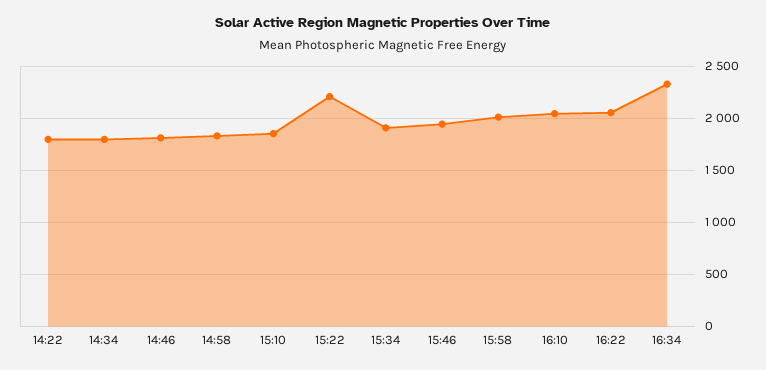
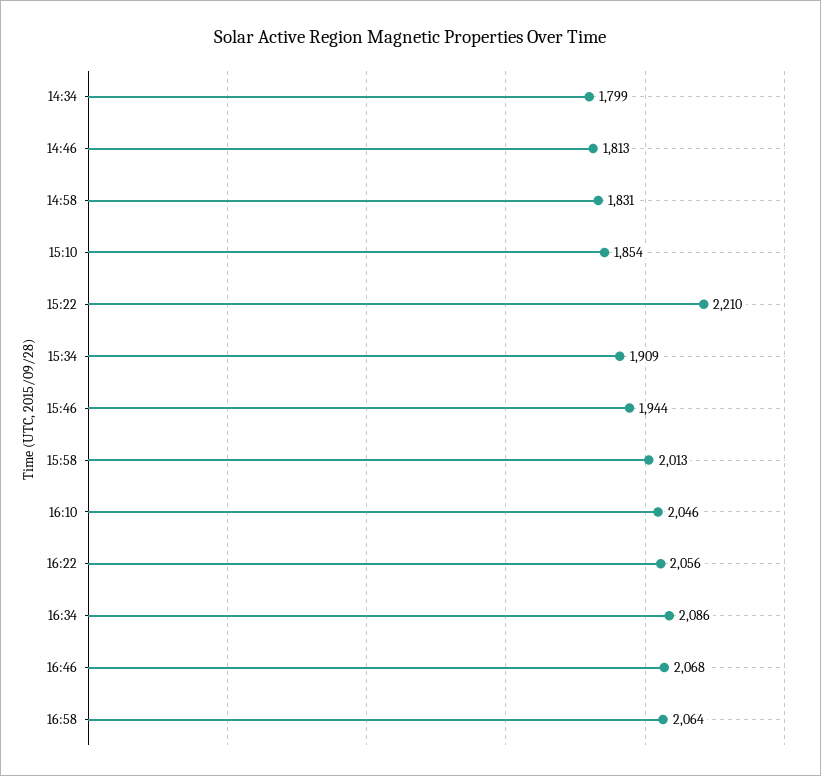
14:22: 1800 -> none
16:34: 2300 -> 2086
16:46: none -> 2068
16:58: none -> 2064

